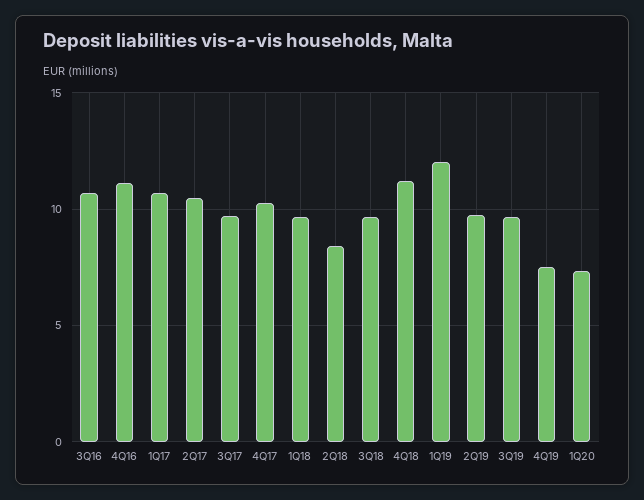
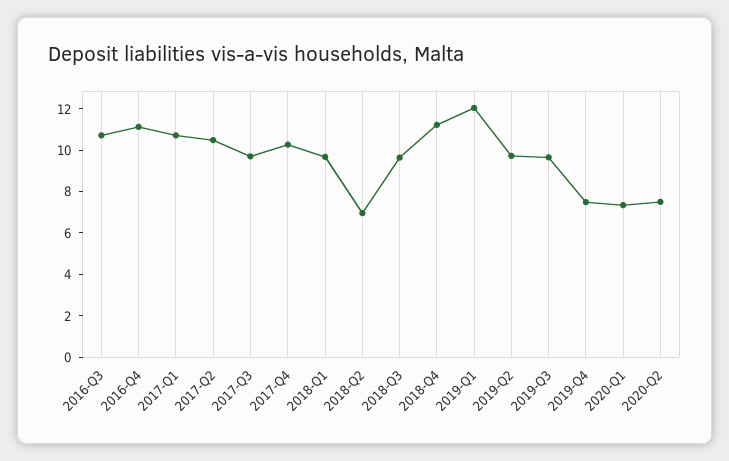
2Q18: 8.5 -> 7
2020-Q2: none -> 7.5

